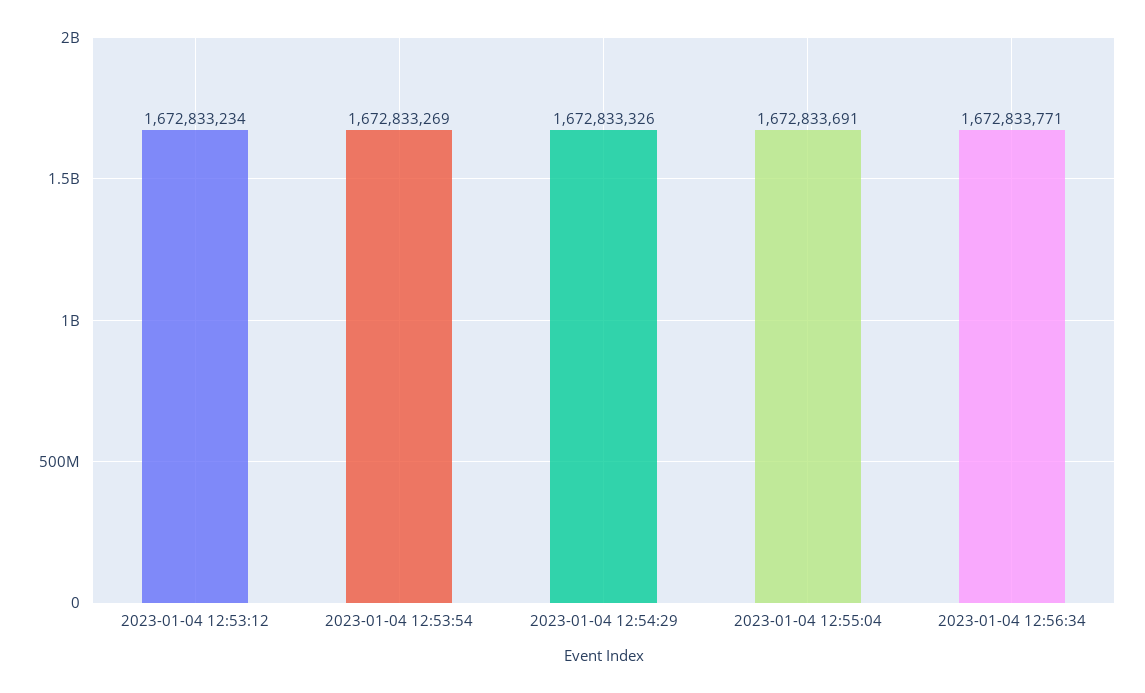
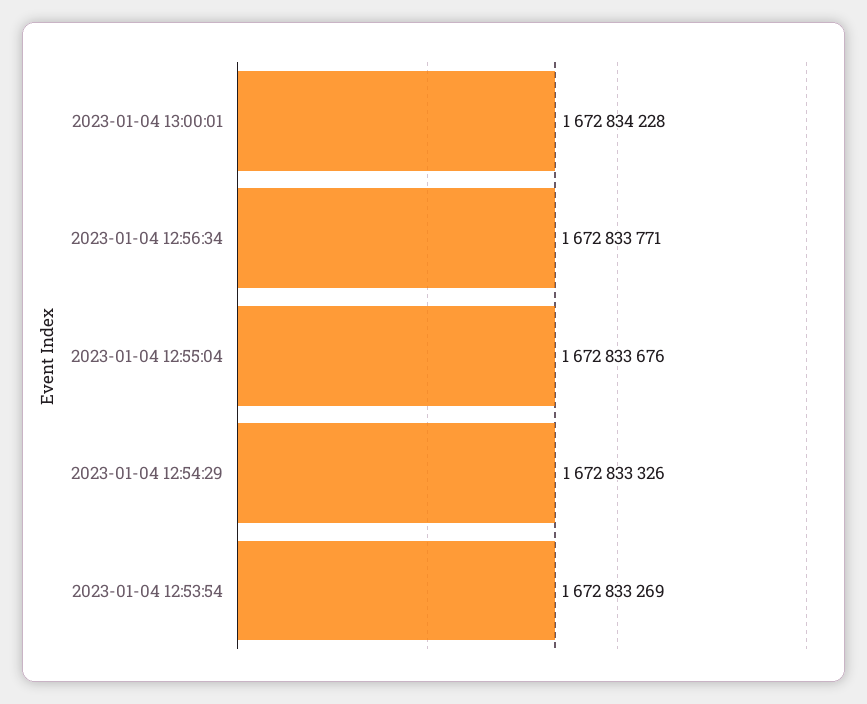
2023-01-04 12:53:12: 1672833234 -> none
2023-01-04 12:55:04: 1672833691 -> 1672833676
2023-01-04 13:00:01: none -> 1672834228

